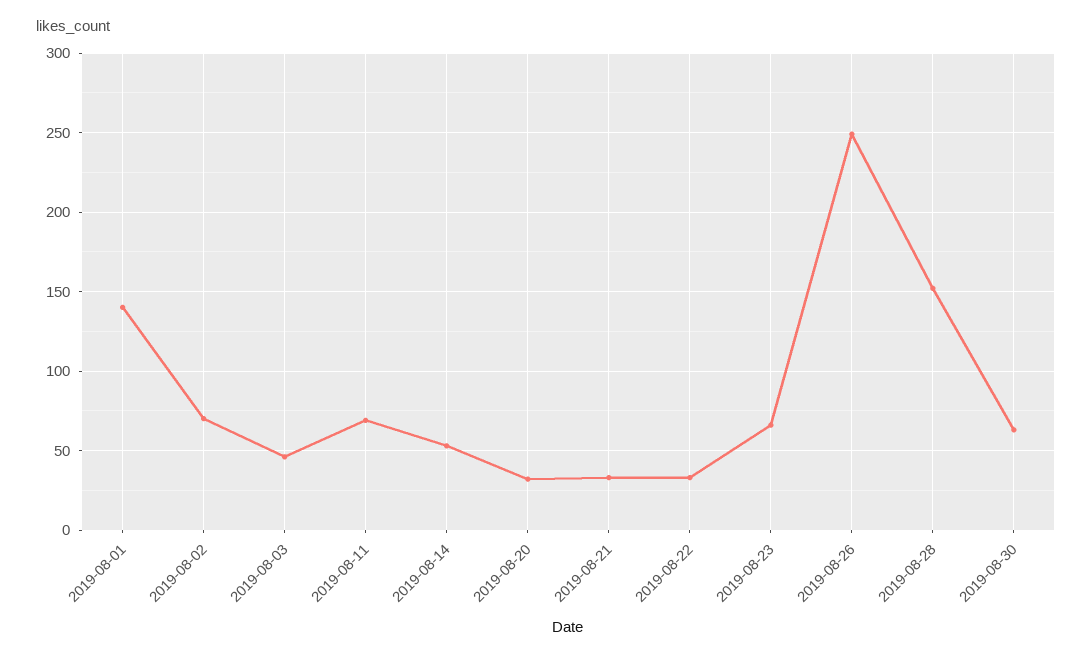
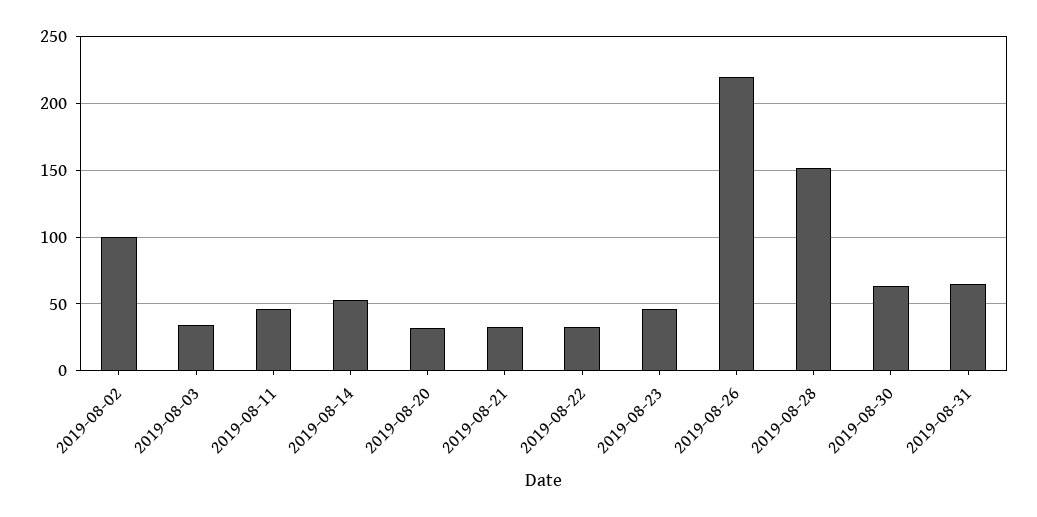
2019-08-01: 140 -> none
2019-08-02: 70 -> 100
2019-08-03: 45 -> 35
2019-08-11: 70 -> 45
2019-08-23: 65 -> 45
2019-08-26: 250 -> 220
2019-08-31: none -> 65

